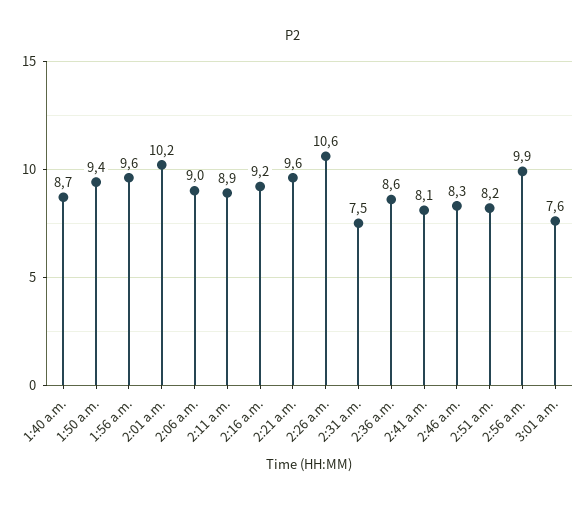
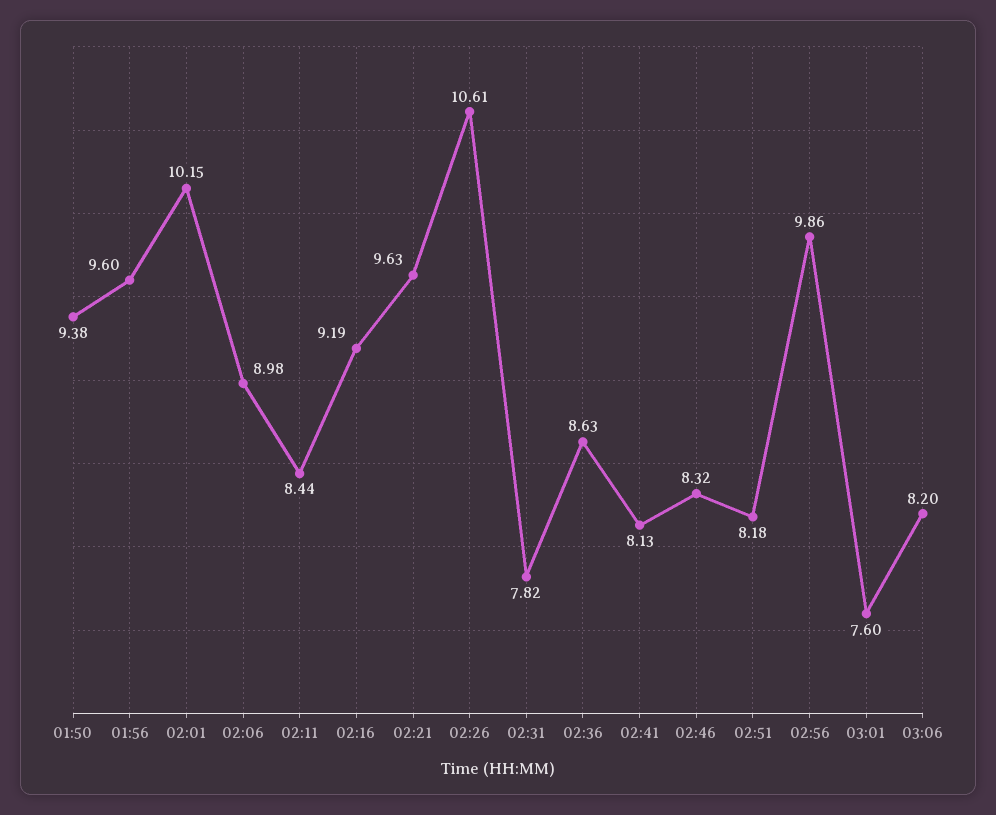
1:40 a.m.: 8.7 -> none
2:11 a.m.: 8.9 -> 8.44
2:31 a.m.: 7.5 -> 7.82
03:06: none -> 8.2

